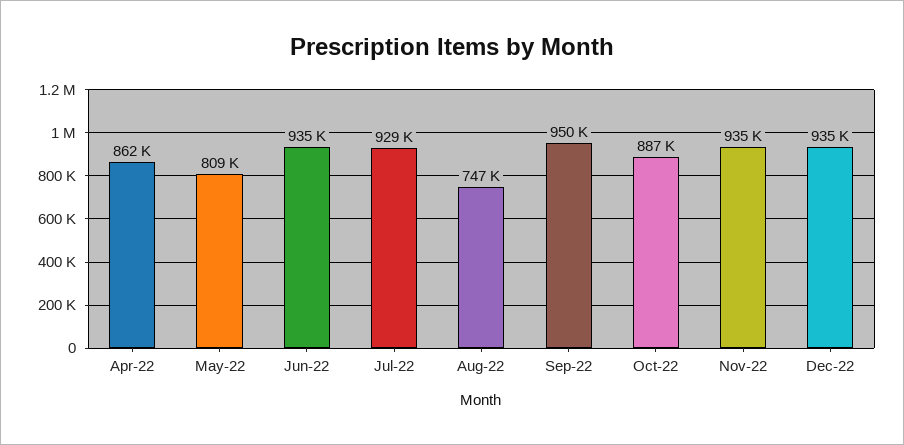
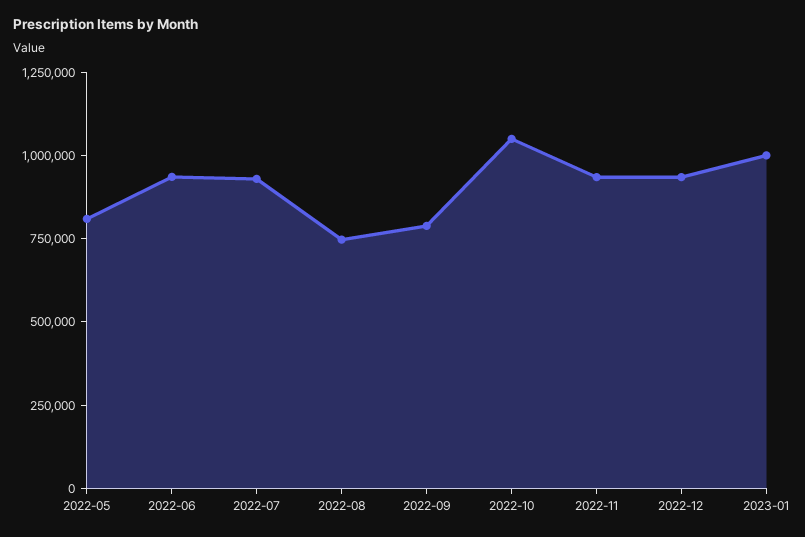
Apr-22: 862000 -> none
Sep-22: 950000 -> 800000
Oct-22: 887000 -> 1050000
2023-01: none -> 1000000

